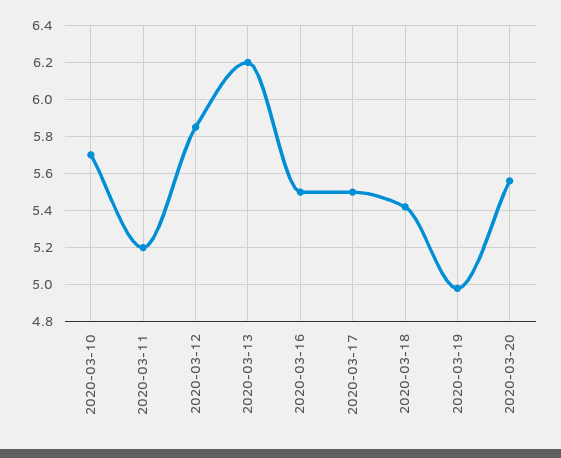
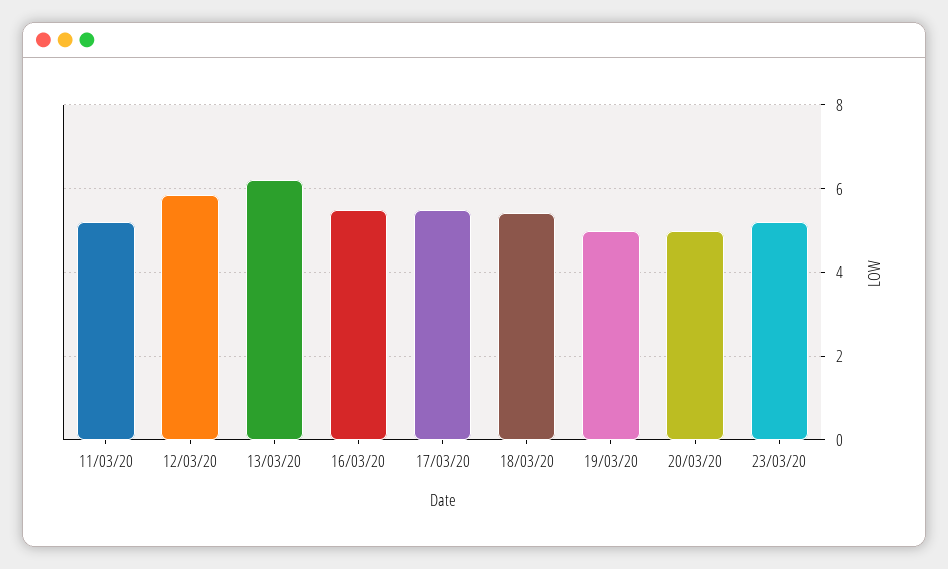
2020-03-10: 5.7 -> none
2020-03-20: 5.55 -> 5
23/03/20: none -> 5.2

